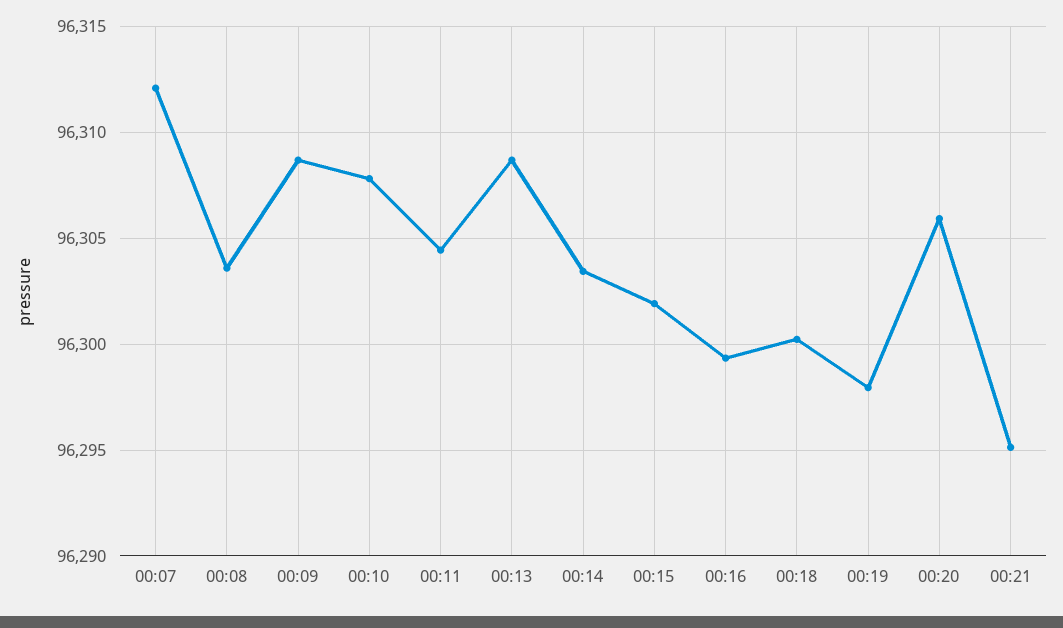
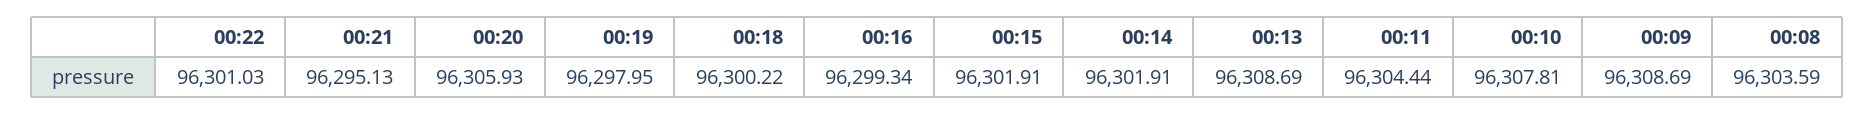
00:07: 96312 -> none
00:14: 96303.5 -> 96301.91
00:22: none -> 96301.03

